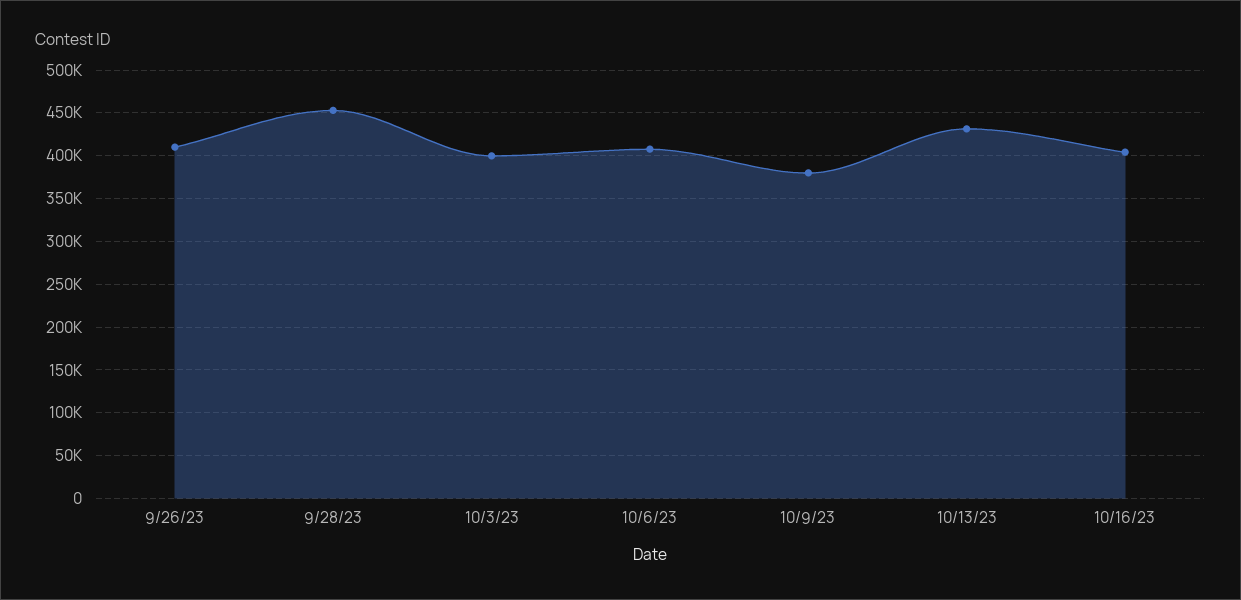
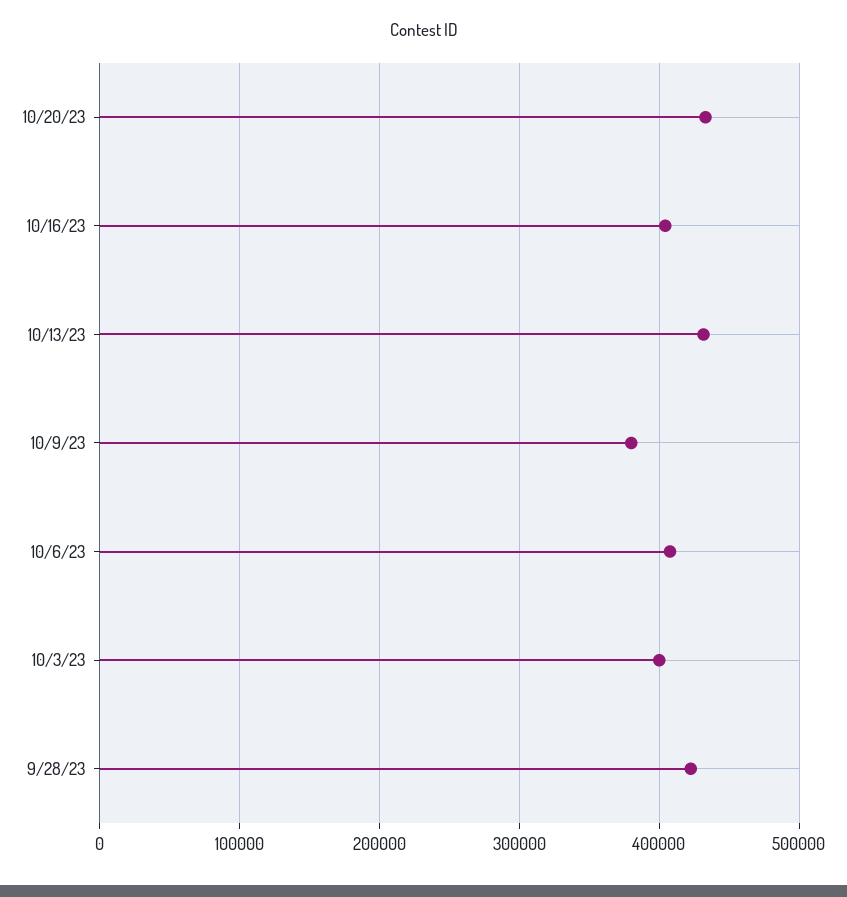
9/26/23: 410000 -> none
9/28/23: 450000 -> 420000
10/20/23: none -> 430000

